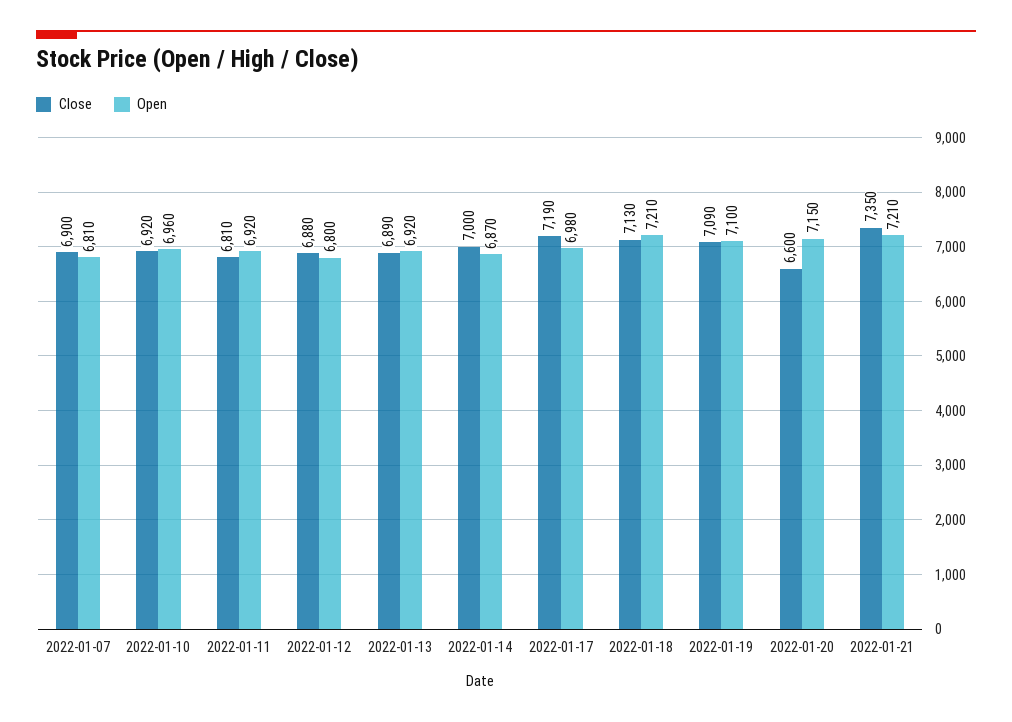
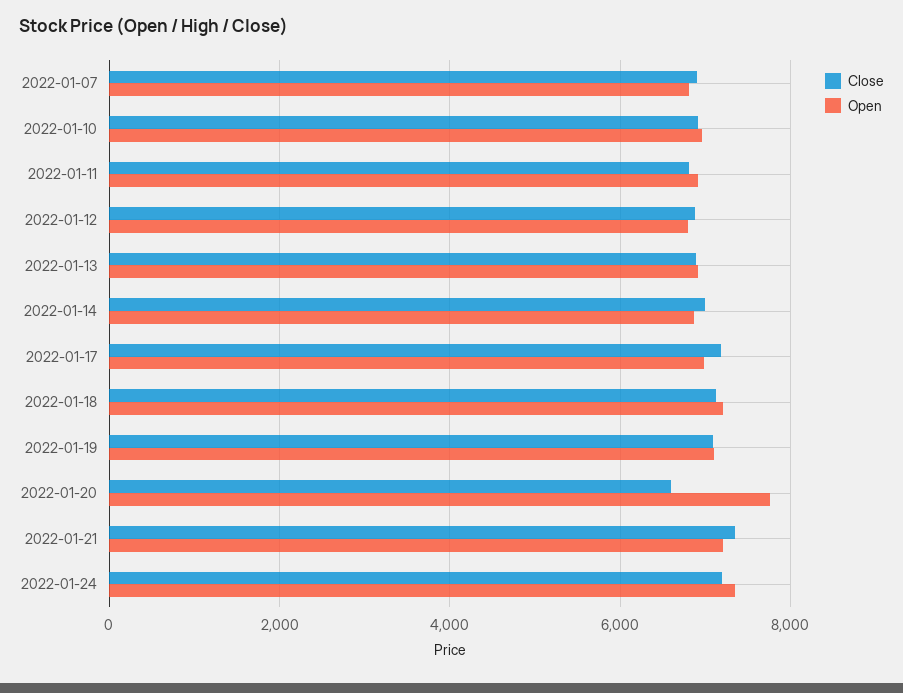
Open, 2022-01-20: 7150 -> 7800
Close, 2022-01-24: none -> 7200
Open, 2022-01-24: none -> 7400

